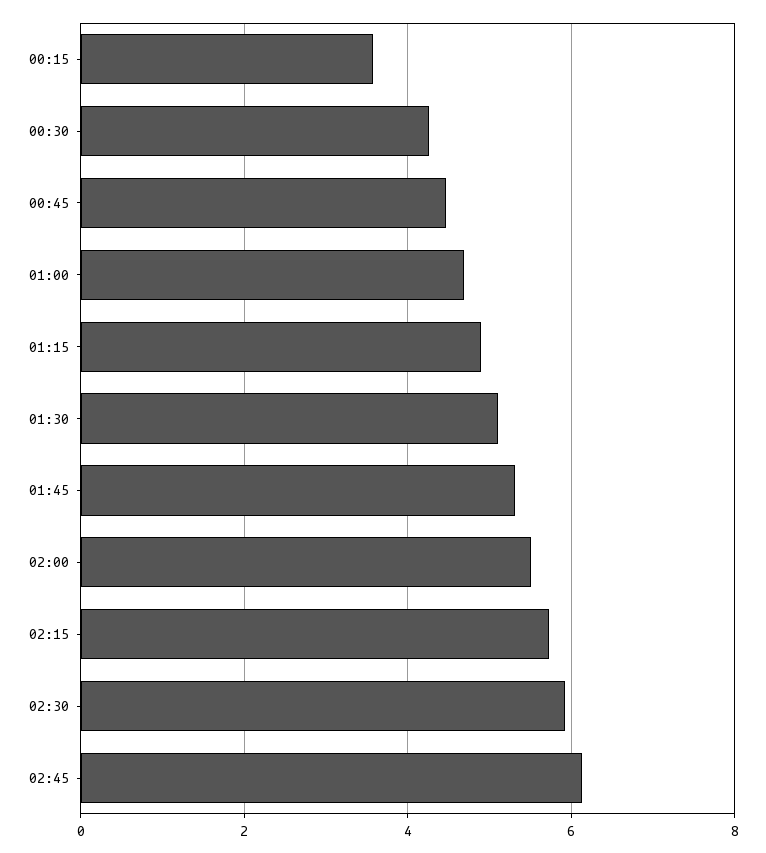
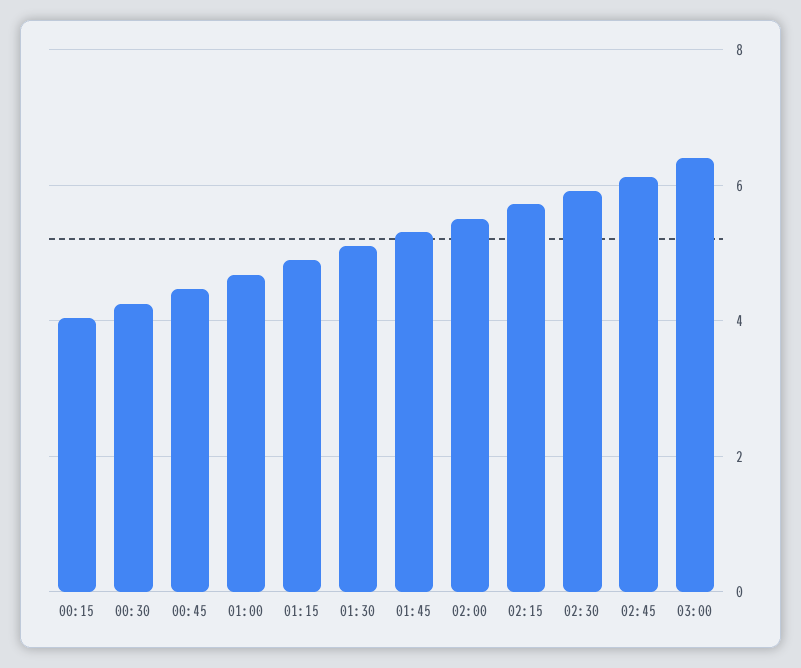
00:15: 3.6 -> 4
03:00: none -> 6.4

